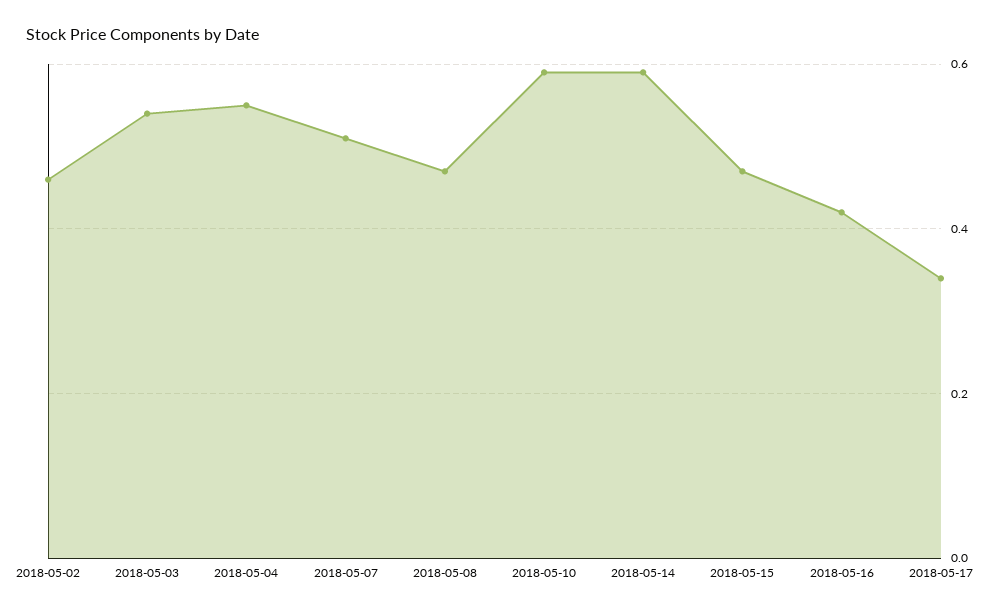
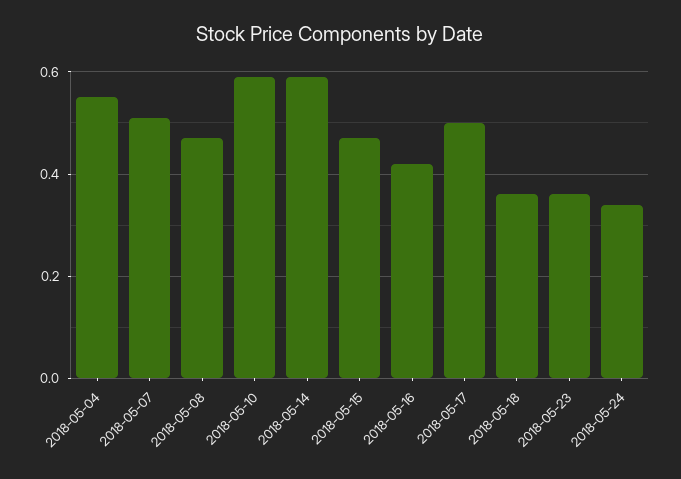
2018-05-02: 0.45 -> none
2018-05-03: 0.55 -> none
2018-05-17: 0.35 -> 0.5
2018-05-18: none -> 0.35
2018-05-23: none -> 0.35
2018-05-24: none -> 0.35

